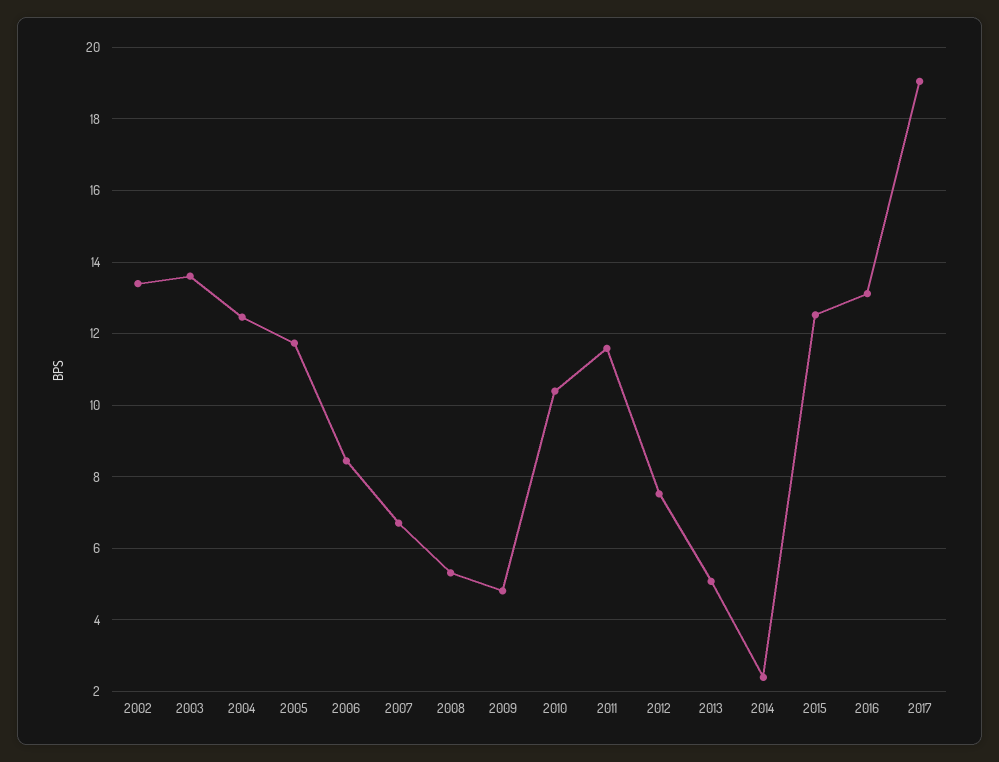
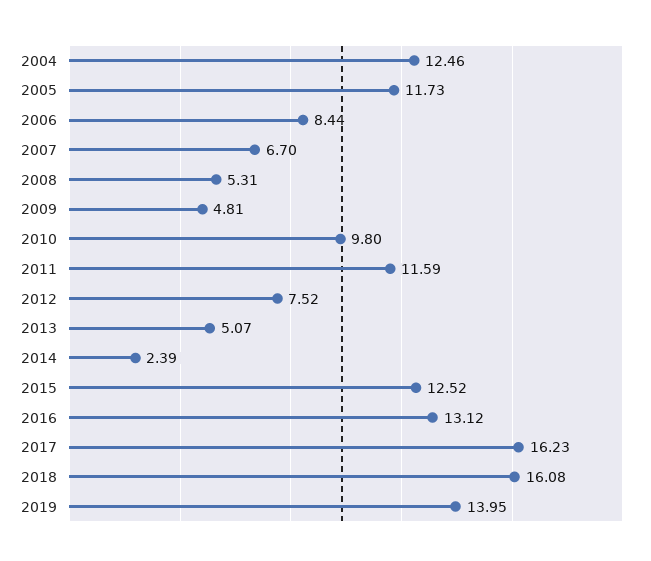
2002: 13.4 -> none
2003: 13.6 -> none
2010: 10.4 -> 9.8
2017: 19 -> 16.23
2018: none -> 16.08
2019: none -> 13.95

